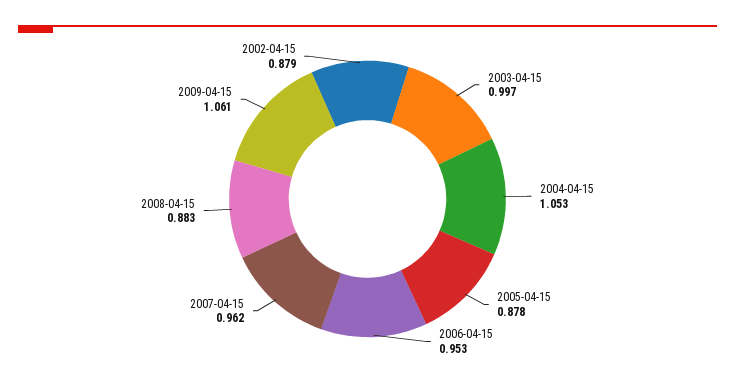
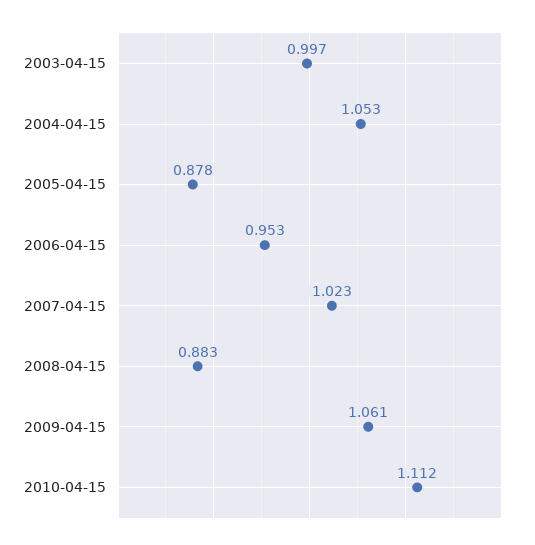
2007-04-15: 0.962 -> 1.023
2002-04-15: 0.879 -> none
2010-04-15: none -> 1.112

